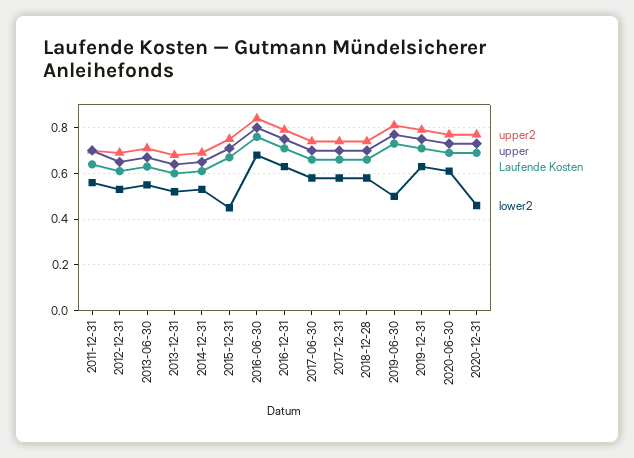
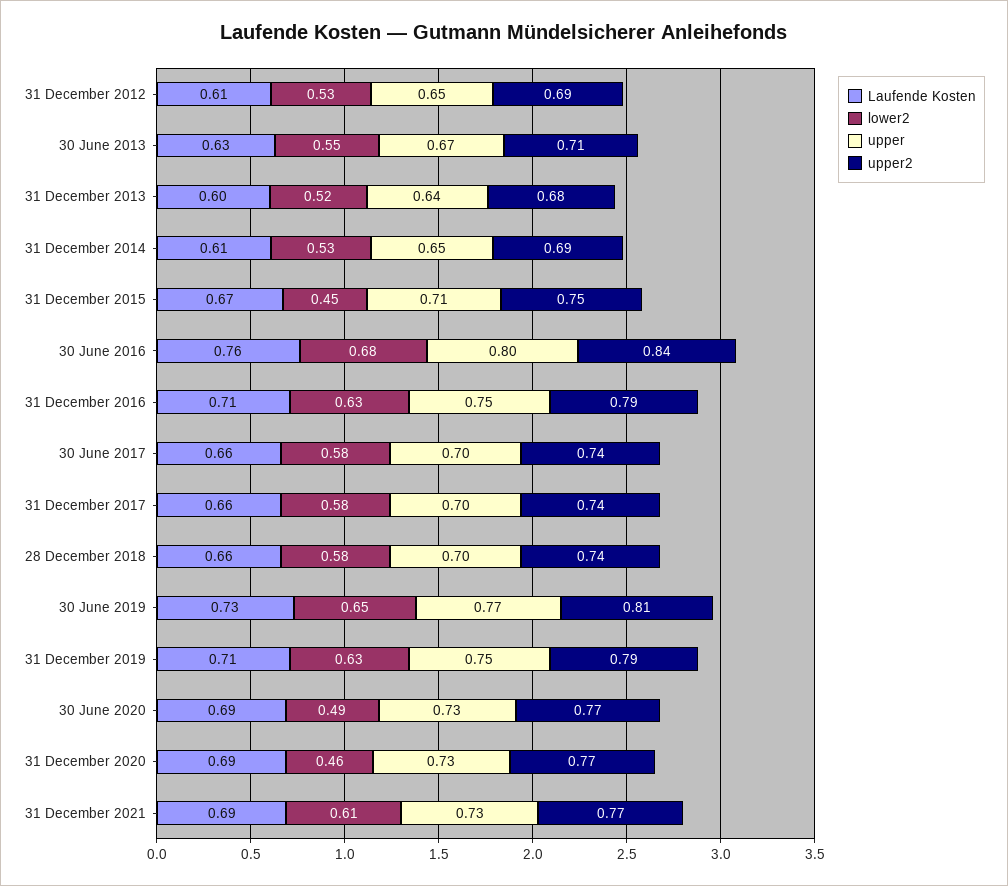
upper2, 2011-12-31: 0.7 -> none
upper, 2011-12-31: 0.7 -> none
Laufende Kosten, 2011-12-31: 0.65 -> none
lower2, 2011-12-31: 0.55 -> none
lower2, 2019-06-30: 0.5 -> 0.65
lower2, 2020-06-30: 0.6 -> 0.49
Laufende Kosten, 31 December 2021: none -> 0.69
lower2, 31 December 2021: none -> 0.61
upper, 31 December 2021: none -> 0.73
upper2, 31 December 2021: none -> 0.77

